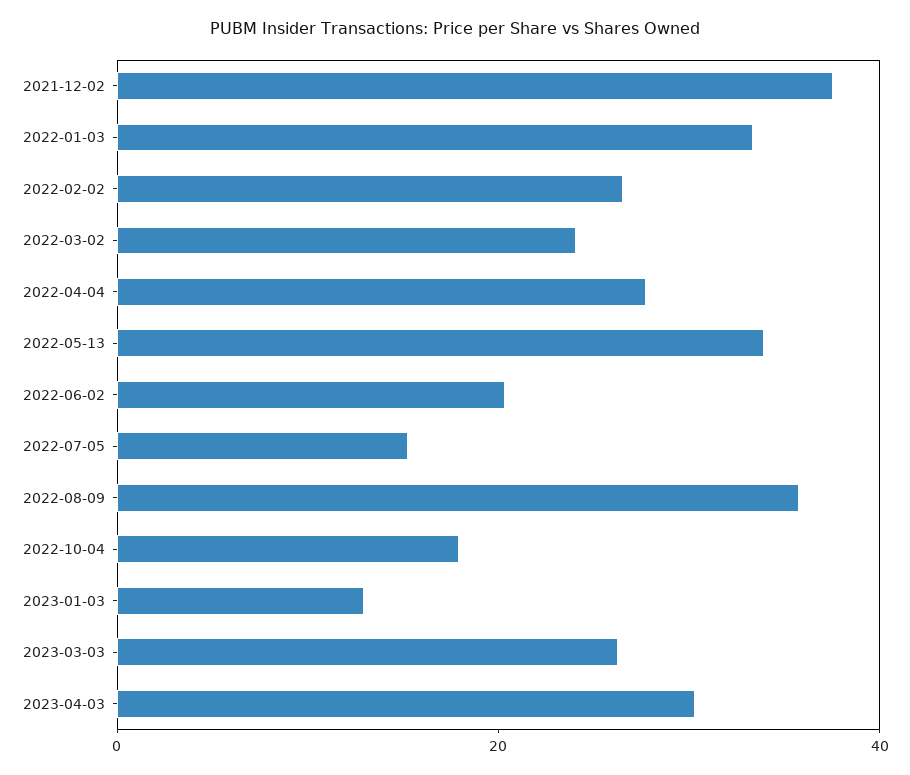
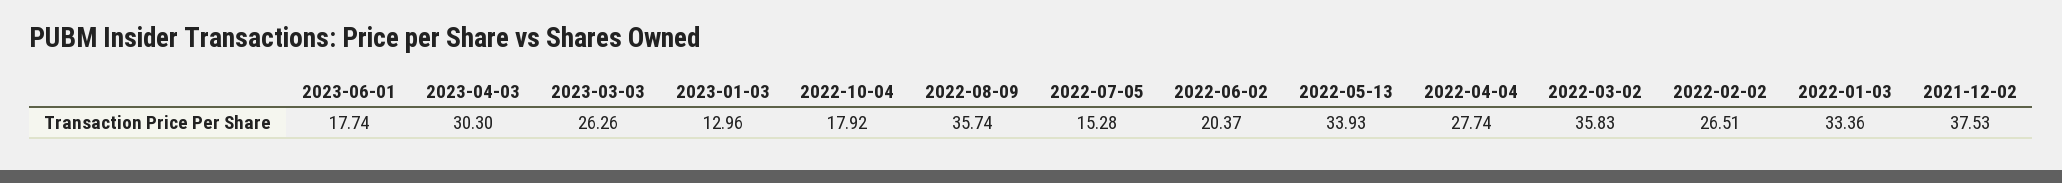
2022-03-02: 25 -> 35.83
2023-06-01: none -> 17.74

